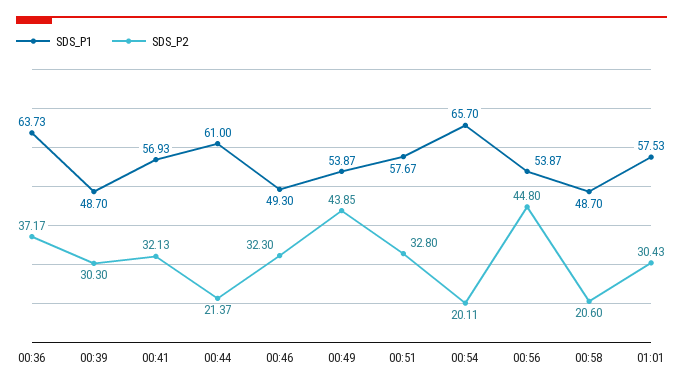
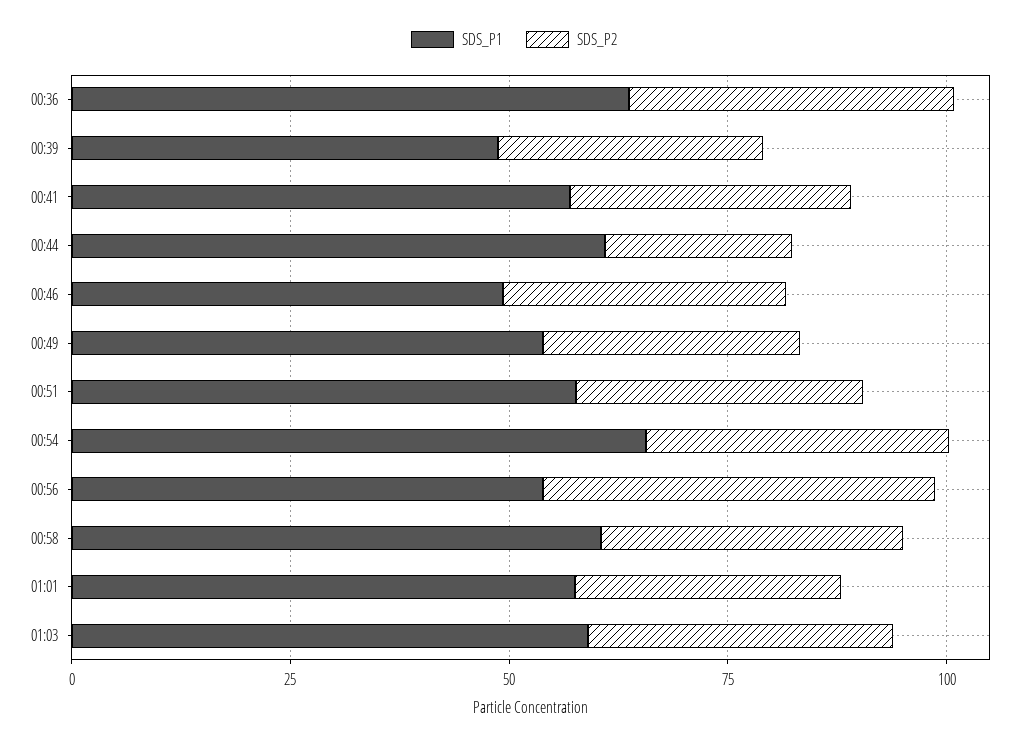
SDS_P2, 00:49: 43.85 -> 30
SDS_P2, 00:54: 20.11 -> 35
SDS_P1, 00:58: 48.7 -> 60
SDS_P2, 00:58: 20.6 -> 35
SDS_P1, 01:03: none -> 60
SDS_P2, 01:03: none -> 35

